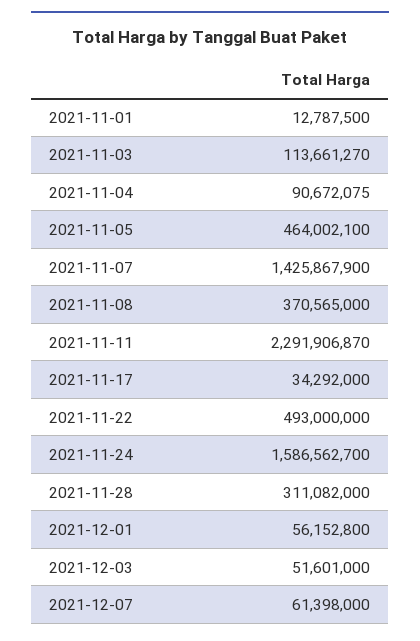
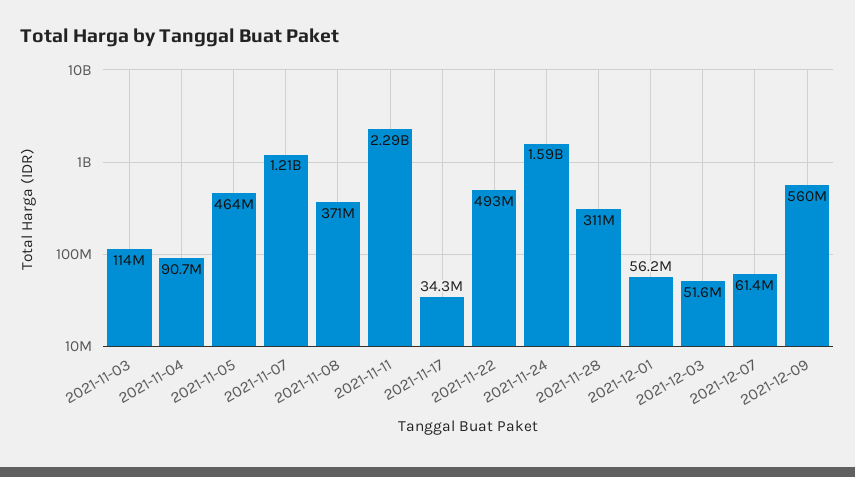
2021-11-01: 12787500 -> none
2021-11-07: 1425867900 -> 1210000000
2021-12-09: none -> 560000000

